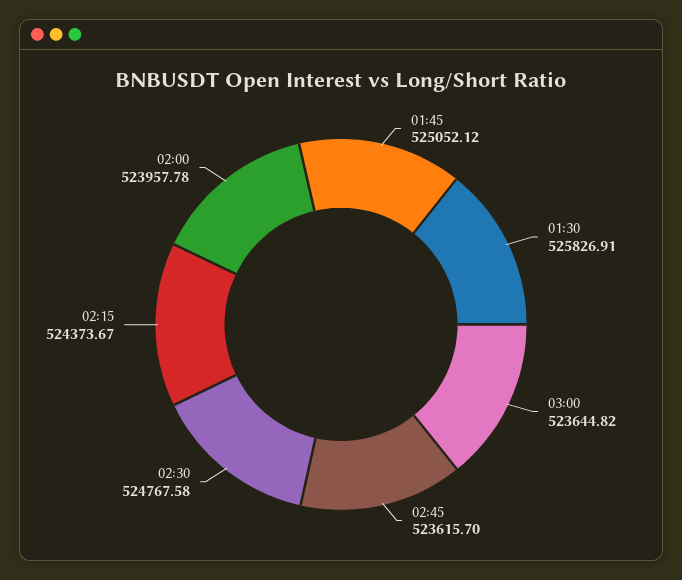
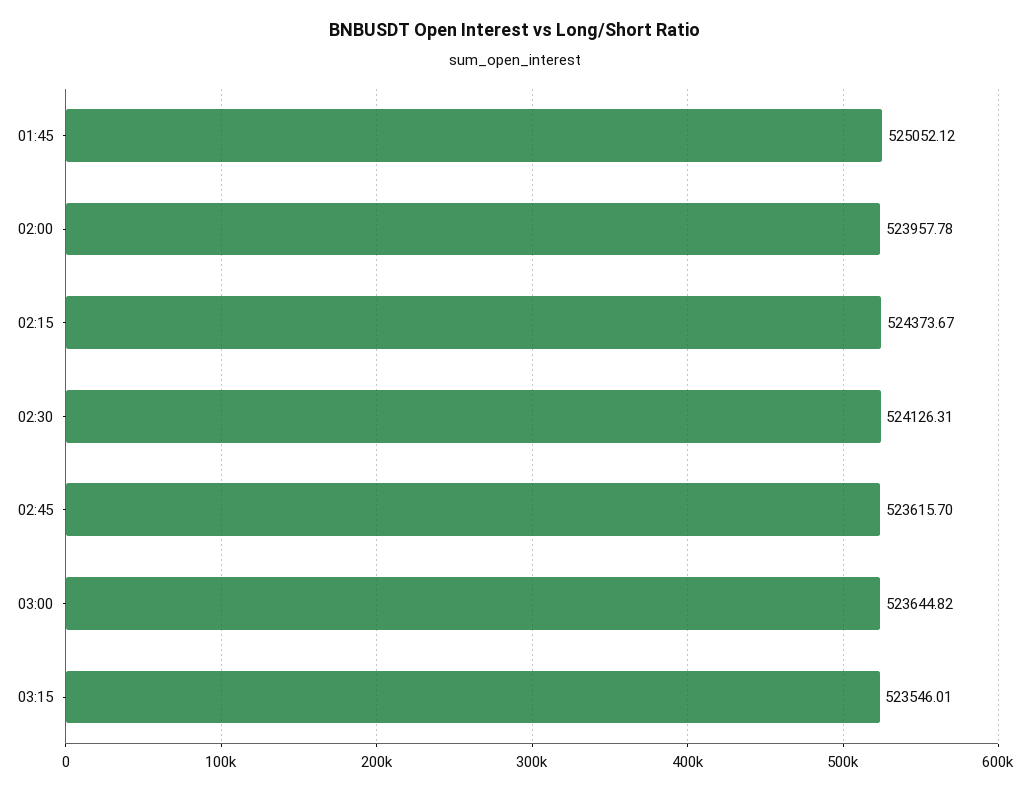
01:30: 525826.91 -> none
02:30: 524767.58 -> 524126.31
03:15: none -> 523546.01

